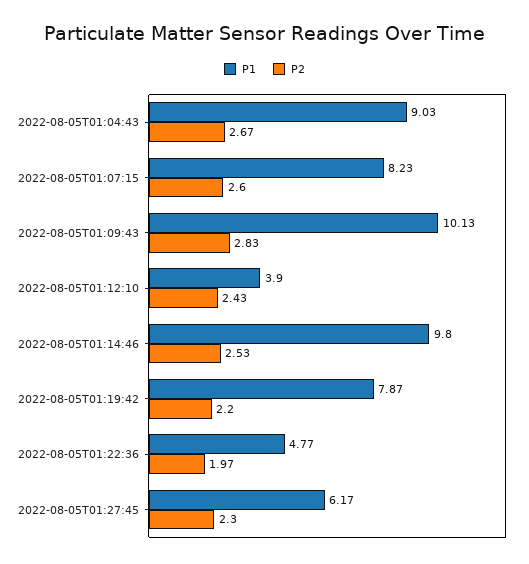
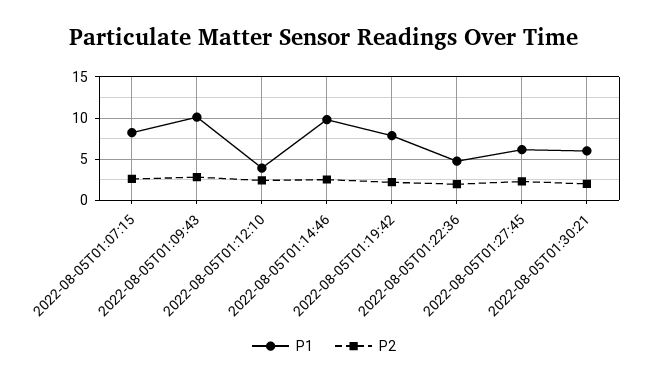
P1, 2022-08-05T01:04:43: 9.03 -> none
P2, 2022-08-05T01:04:43: 2.67 -> none
P1, 2022-08-05T01:30:21: none -> 6
P2, 2022-08-05T01:30:21: none -> 2

